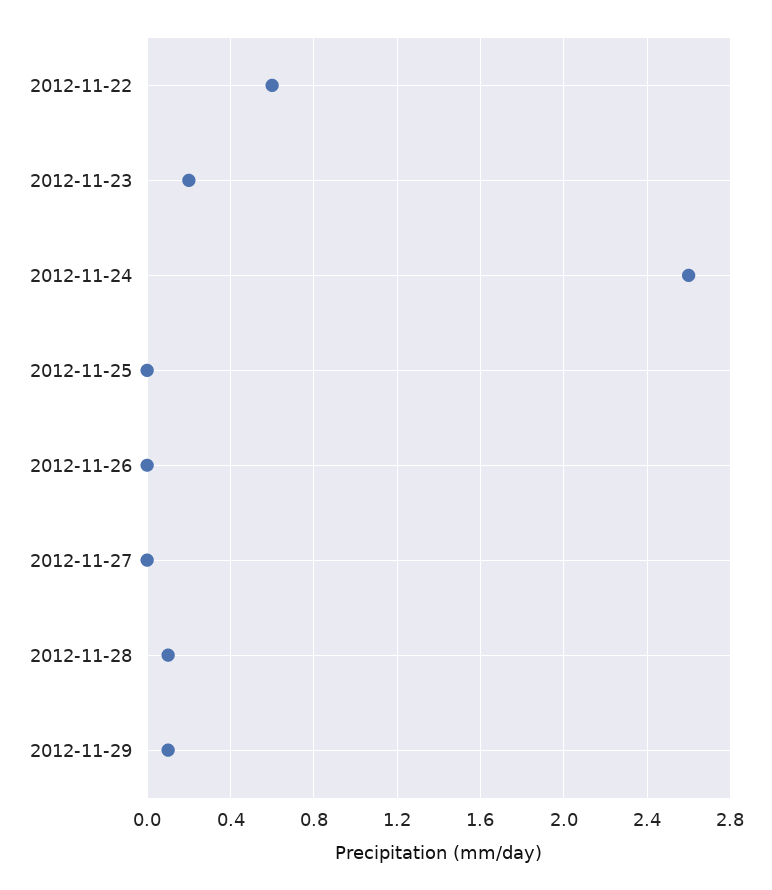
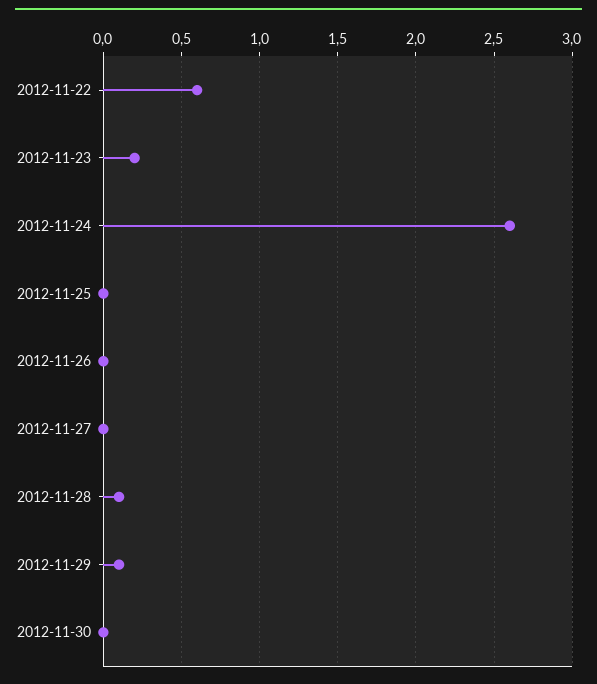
2012-11-30: none -> 0

